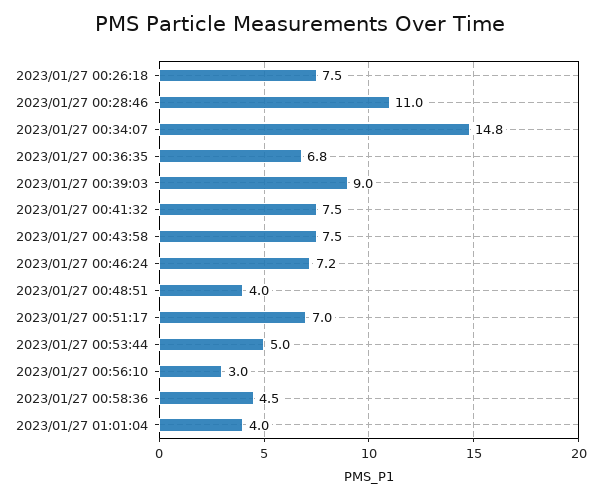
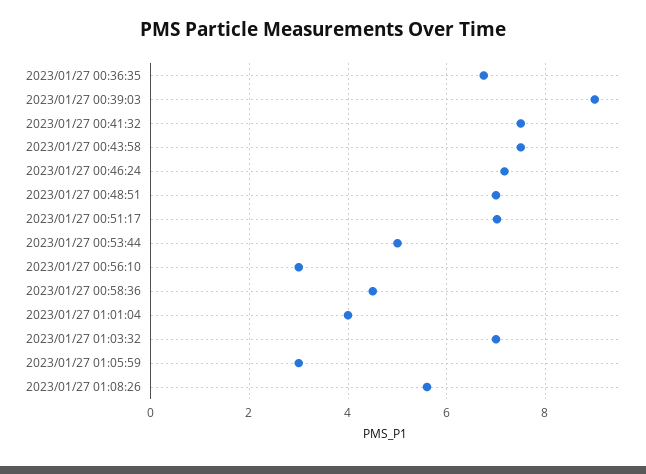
2023/01/27 00:26:18: 7.5 -> none
2023/01/27 00:28:46: 11 -> none
2023/01/27 00:34:07: 14.8 -> none
2023/01/27 00:48:51: 4 -> 7
2023/01/27 01:03:32: none -> 7
2023/01/27 01:05:59: none -> 3
2023/01/27 01:08:26: none -> 5.6

